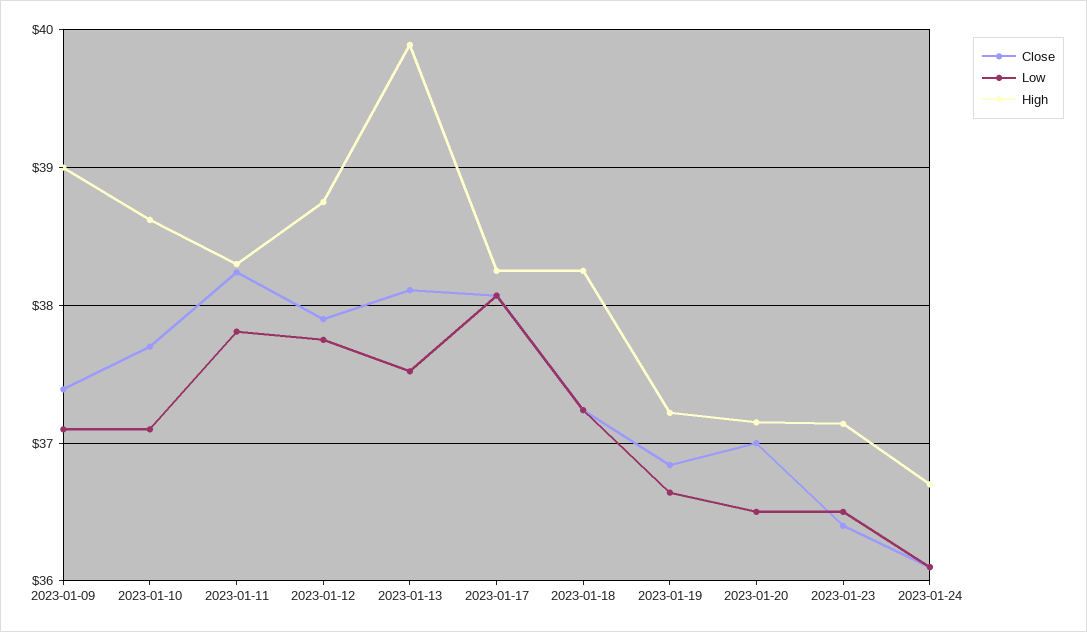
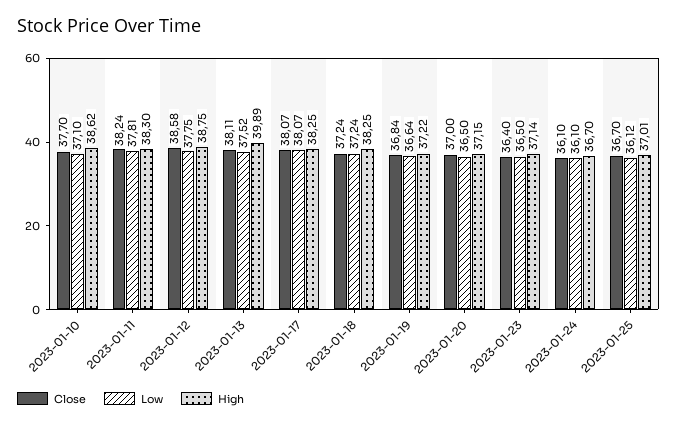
Close, 2023-01-09: 37.4 -> none
Low, 2023-01-09: 37.1 -> none
High, 2023-01-09: 39 -> none
Close, 2023-01-12: 37.9 -> 38.58
Close, 2023-01-25: none -> 36.7
Low, 2023-01-25: none -> 36.12
High, 2023-01-25: none -> 37.01

